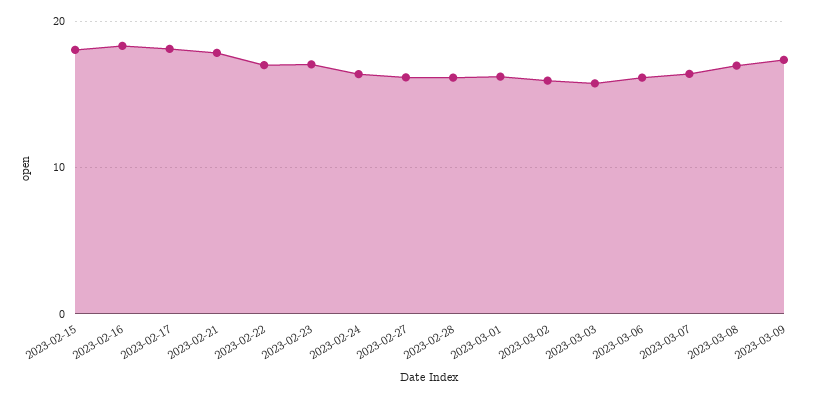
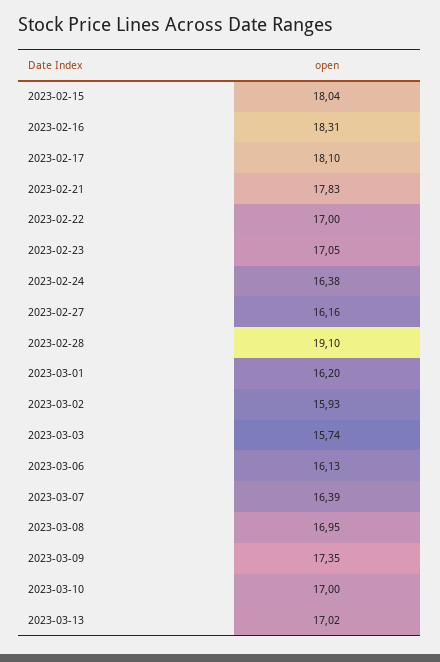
2023-02-28: 16 -> 19.1
2023-03-10: none -> 17
2023-03-13: none -> 17.02

